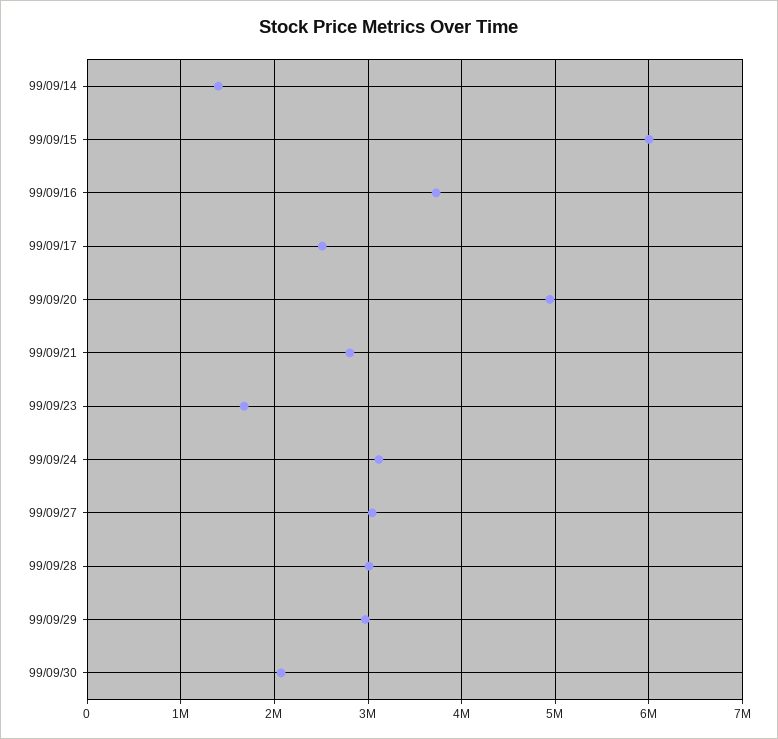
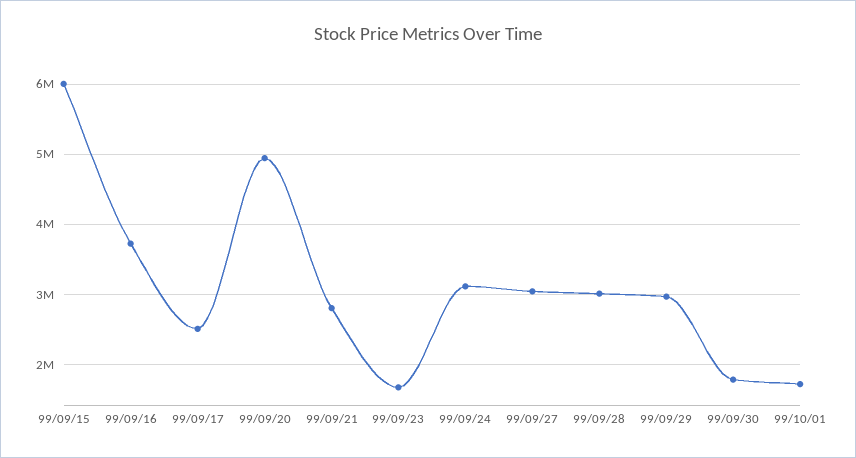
99/09/14: 1400000 -> none
99/09/30: 2100000 -> 1800000
99/10/01: none -> 1700000

